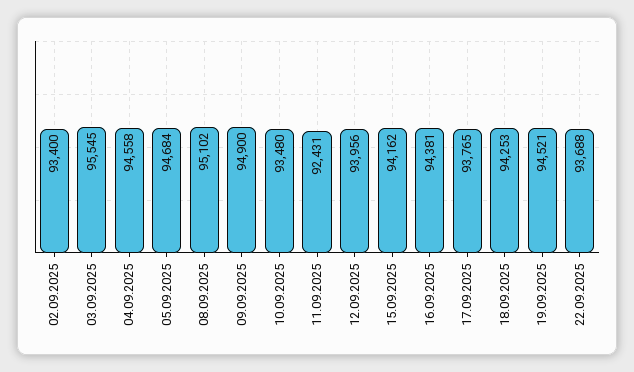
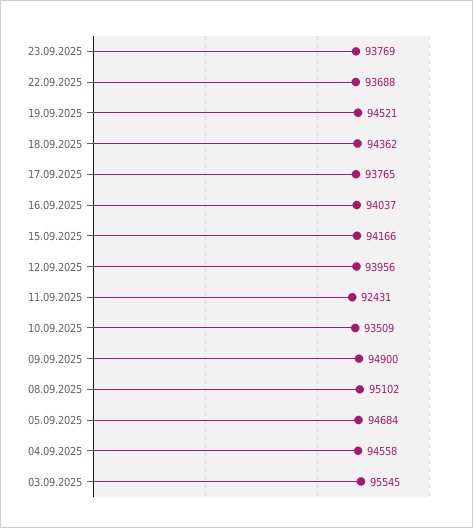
02.09.2025: 93400 -> none
10.09.2025: 93480 -> 93509
15.09.2025: 94162 -> 94166
16.09.2025: 94381 -> 94037
18.09.2025: 94253 -> 94362
23.09.2025: none -> 93769

